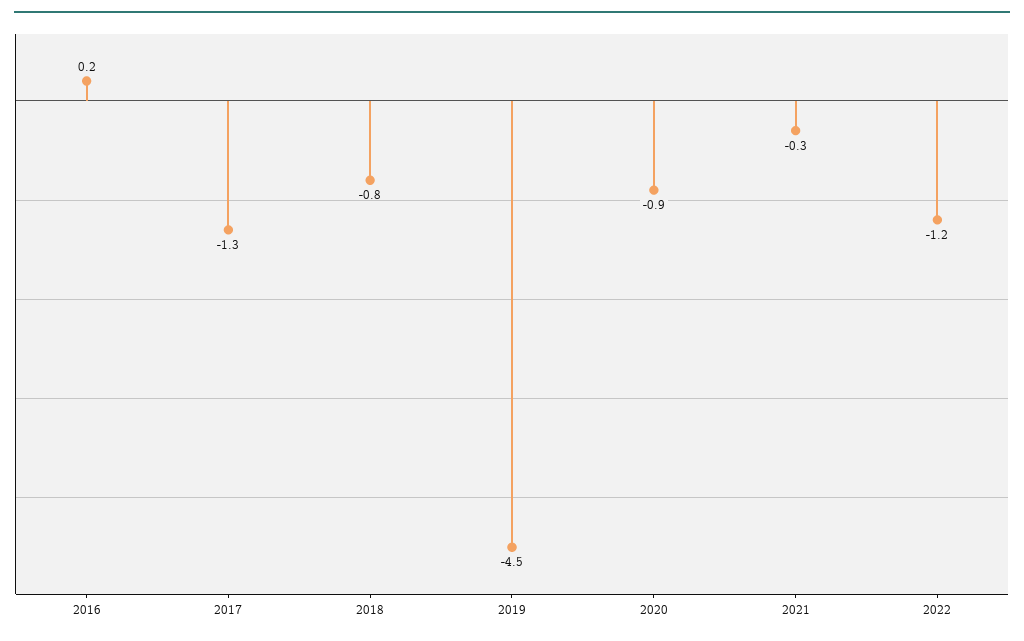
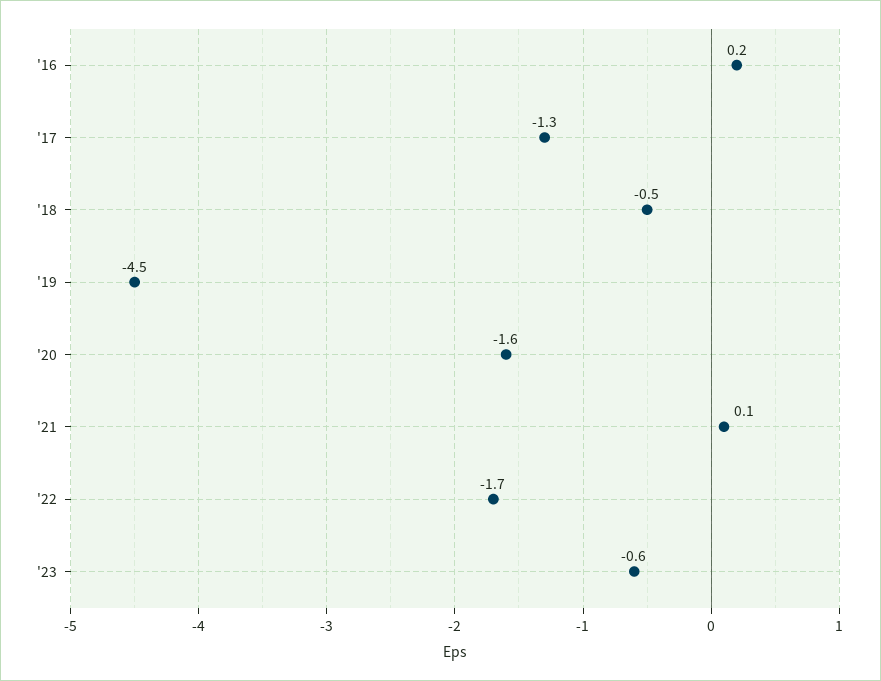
2018: -0.8 -> -0.5
2020: -0.9 -> -1.6
2021: -0.3 -> 0.1
2022: -1.2 -> -1.7
'23: none -> -0.6

